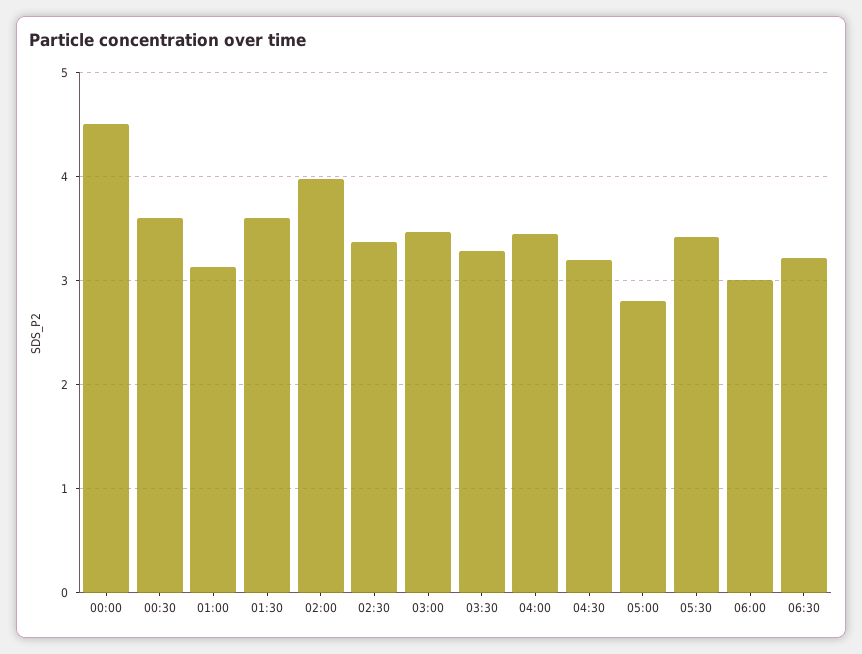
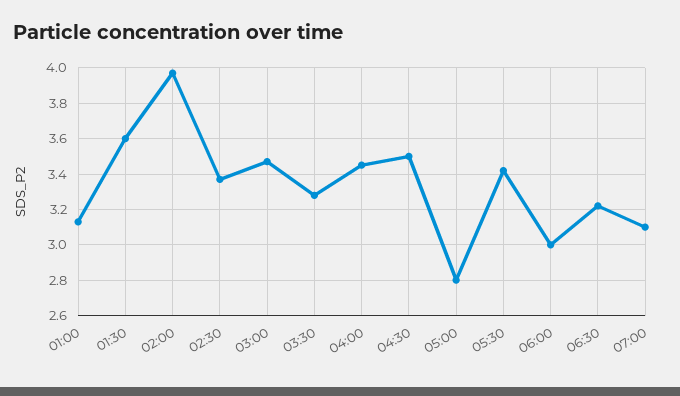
00:00: 4.5 -> none
00:30: 3.6 -> none
04:30: 3.2 -> 3.5
07:00: none -> 3.1

